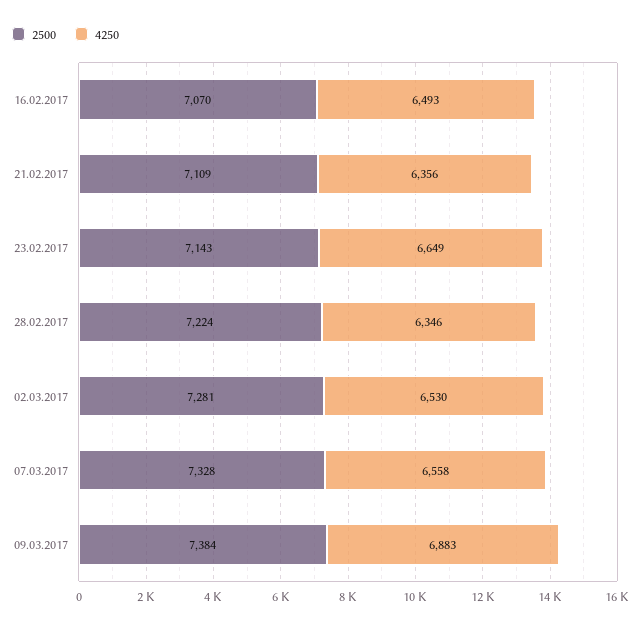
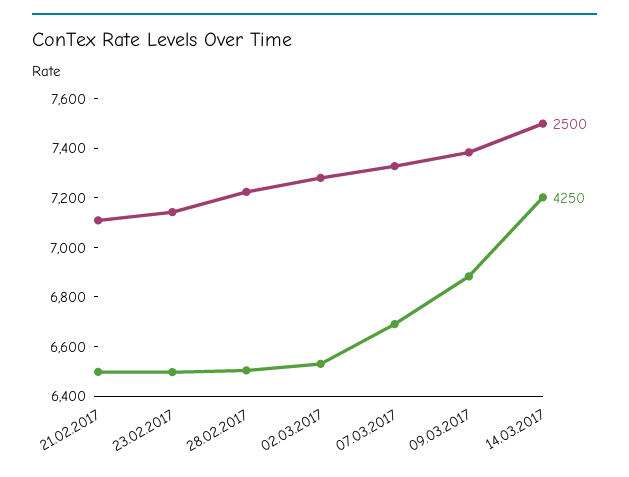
2500, 16.02.2017: 7070 -> none
4250, 16.02.2017: 6493 -> none
4250, 21.02.2017: 6356 -> 6500
4250, 23.02.2017: 6649 -> 6500
4250, 28.02.2017: 6346 -> 6500
4250, 07.03.2017: 6558 -> 6700
2500, 14.03.2017: none -> 7500
4250, 14.03.2017: none -> 7200

